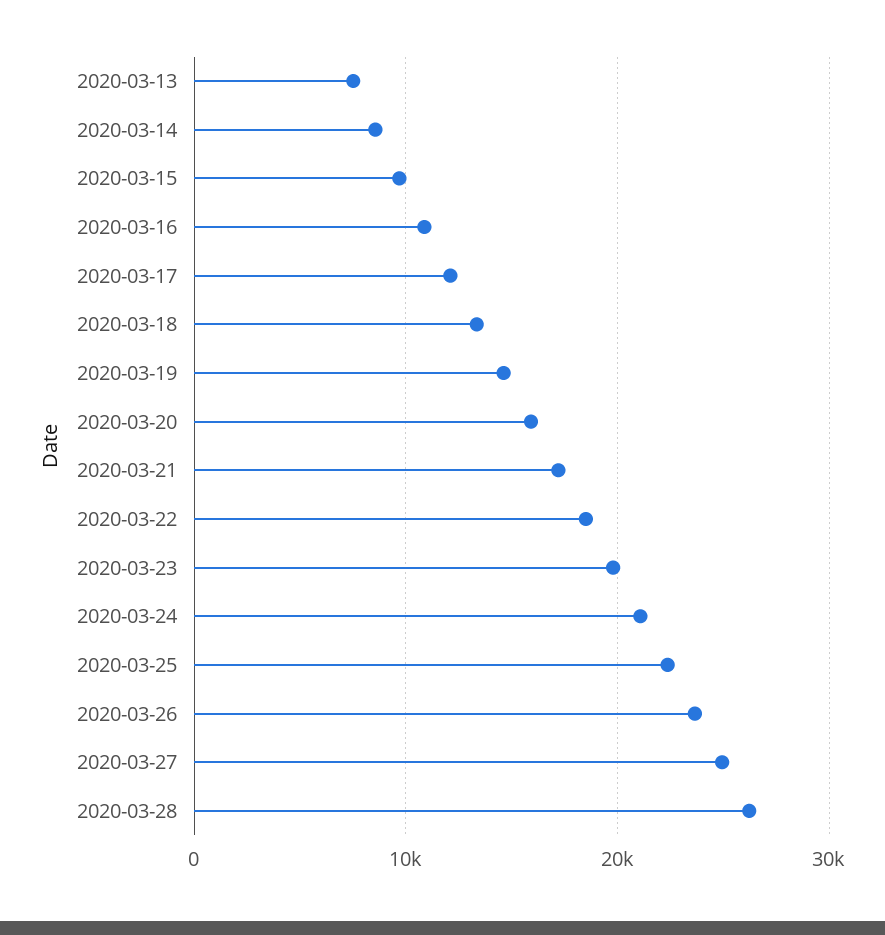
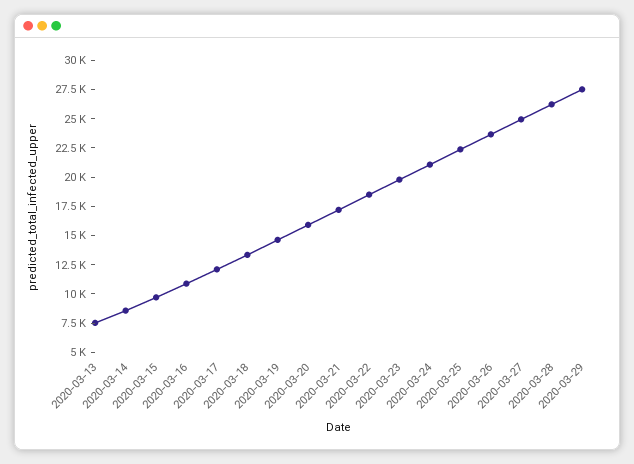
2020-03-29: none -> 27500

